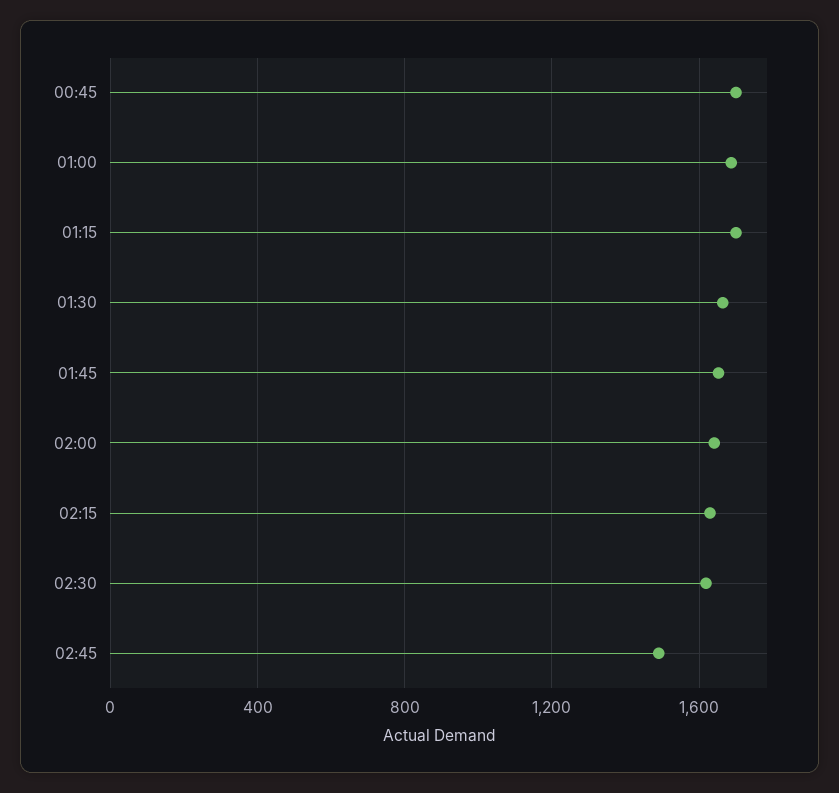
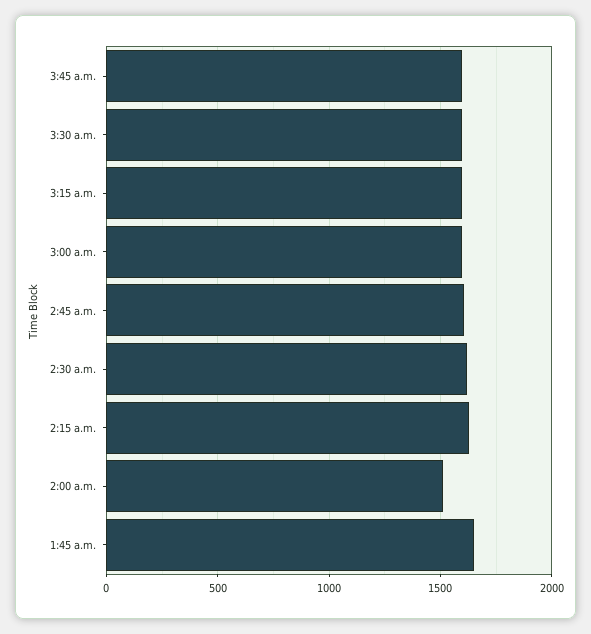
00:45: 1700 -> none
01:00: 1700 -> none
01:15: 1700 -> none
01:30: 1650 -> none
02:00: 1650 -> 1500
02:45: 1500 -> 1600
3:45 a.m.: none -> 1600
3:30 a.m.: none -> 1600
3:15 a.m.: none -> 1600
3:00 a.m.: none -> 1600

